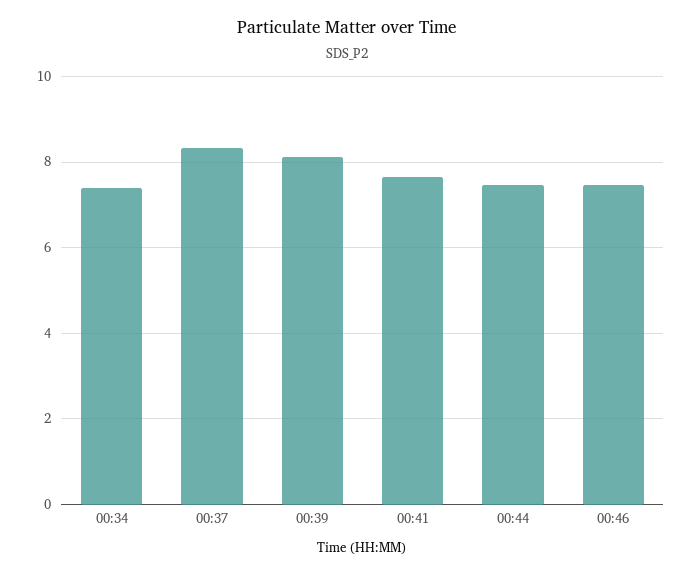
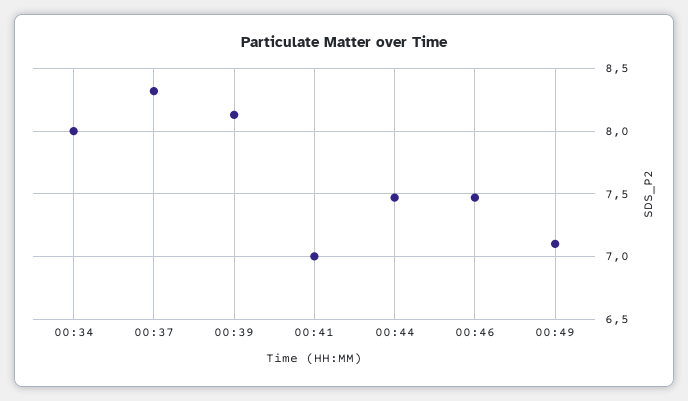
00:34: 7.4 -> 8
00:41: 7.6 -> 7
00:49: none -> 7.1

